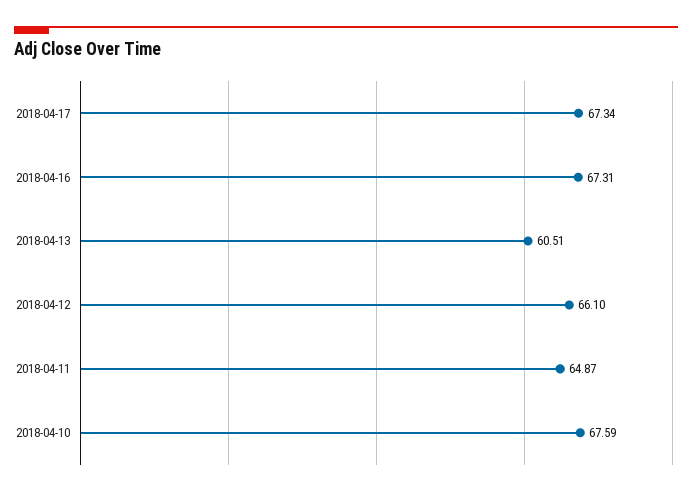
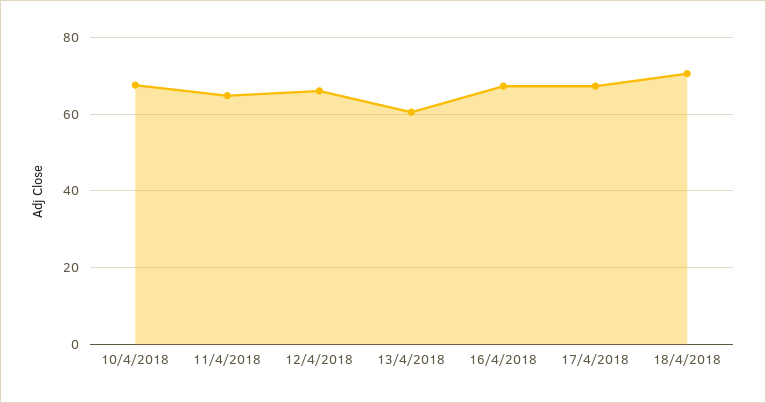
18/4/2018: none -> 70

